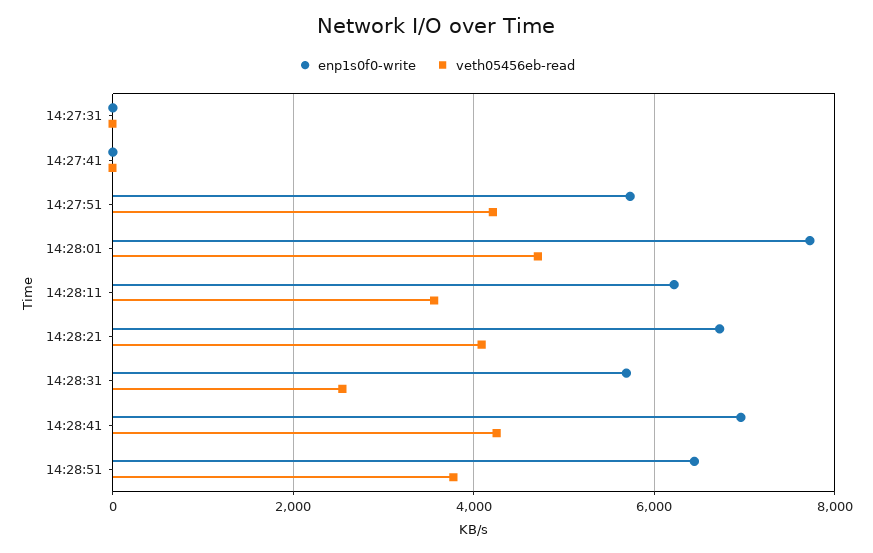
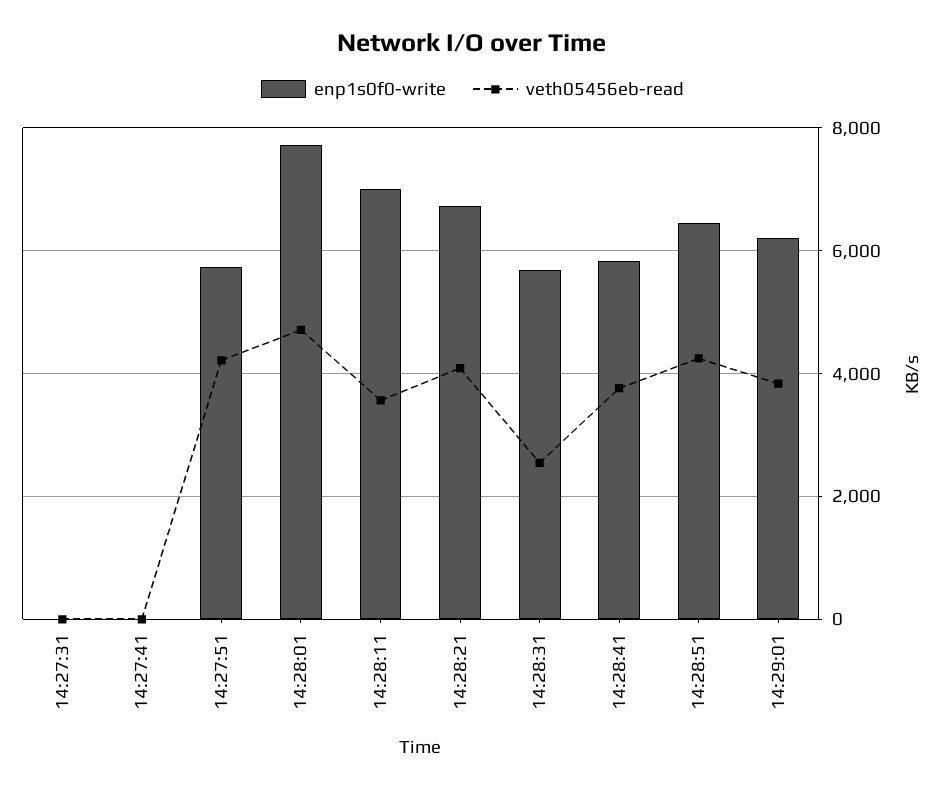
enp1s0f0-write, 14:28:11: 6200 -> 7000
enp1s0f0-write, 14:28:41: 7000 -> 5800
veth05456eb-read, 14:28:41: 4200 -> 3800
veth05456eb-read, 14:28:51: 3800 -> 4200
enp1s0f0-write, 14:29:01: none -> 6200
veth05456eb-read, 14:29:01: none -> 3800

